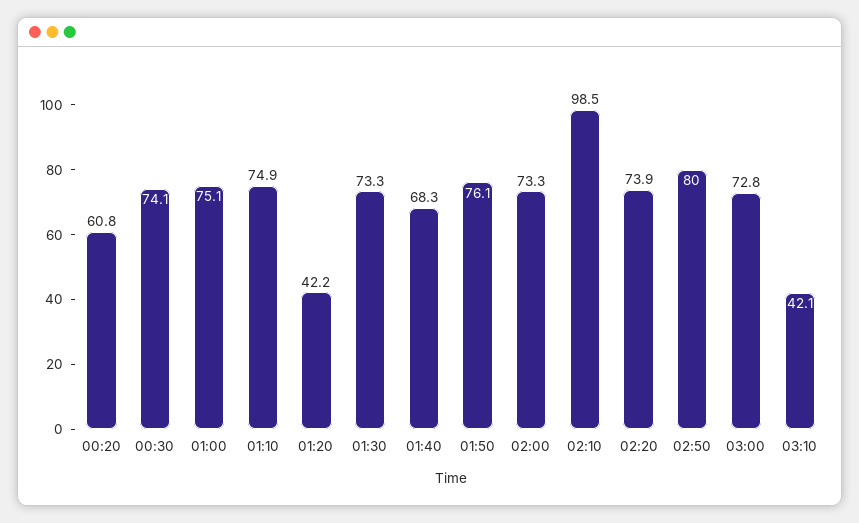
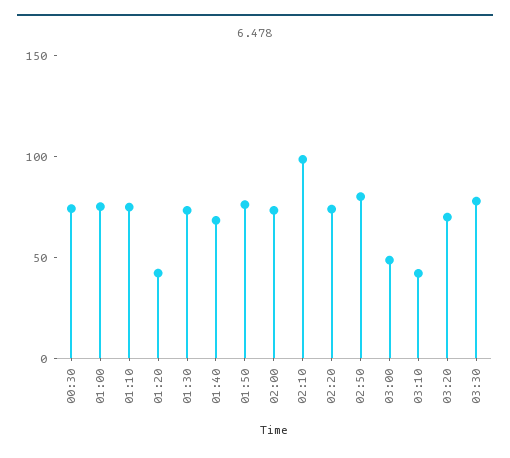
00:20: 60.8 -> none
03:00: 72.8 -> 50
03:20: none -> 70
03:30: none -> 80

